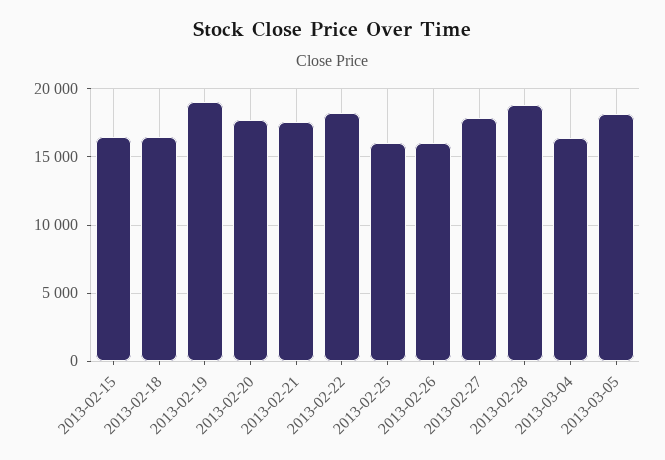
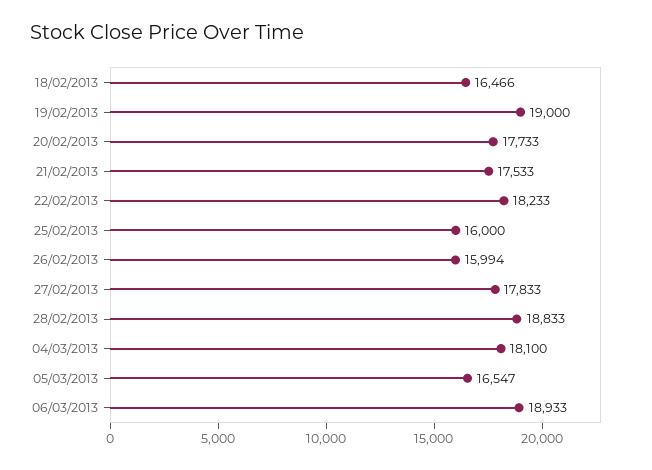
2013-02-15: 16500 -> none
2013-03-04: 16500 -> 18100
2013-03-05: 18000 -> 16547
06/03/2013: none -> 18933

